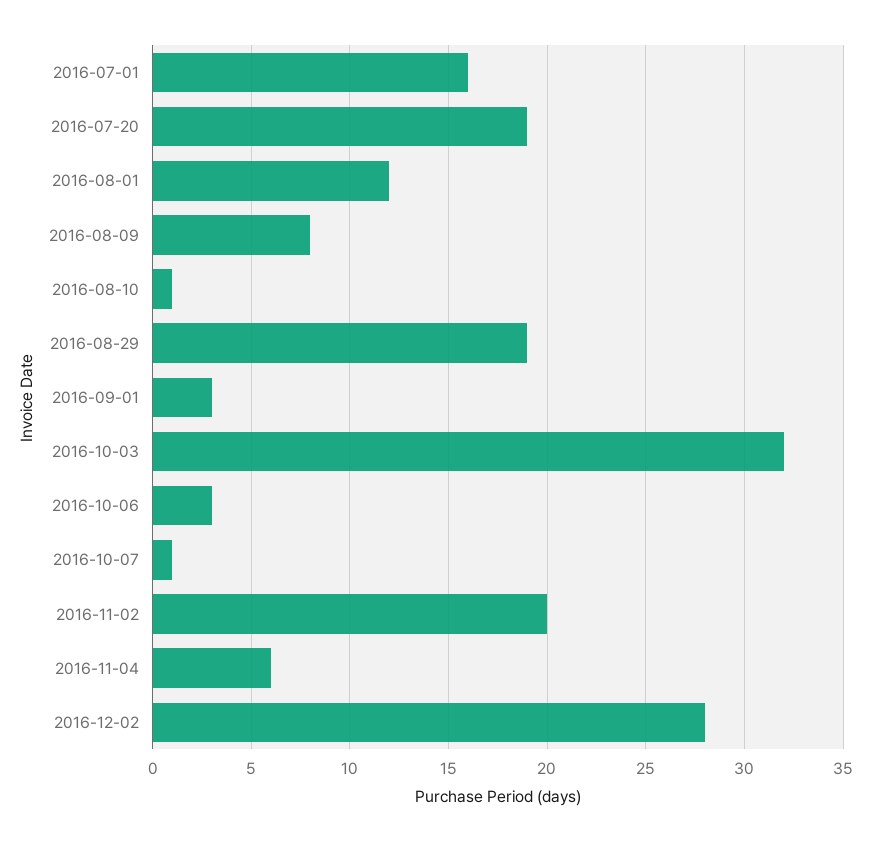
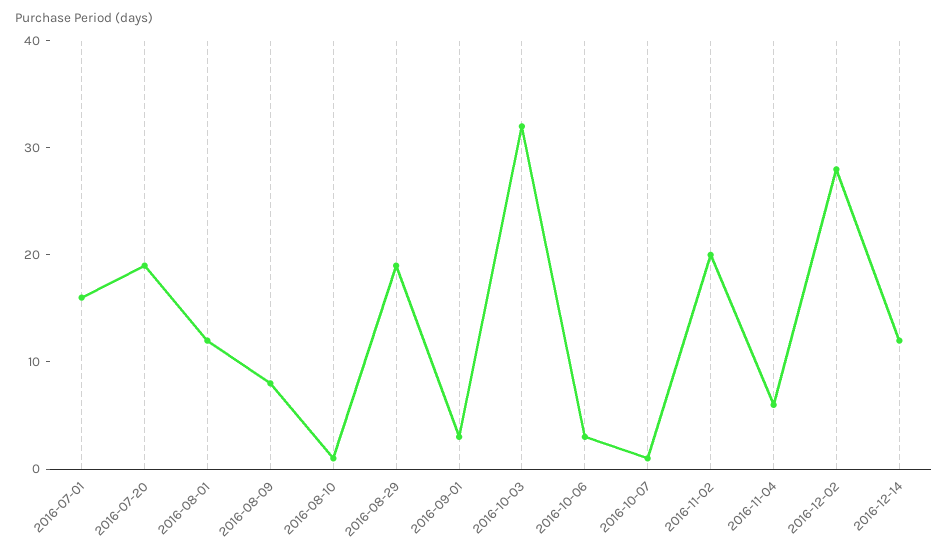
2016-12-14: none -> 12

